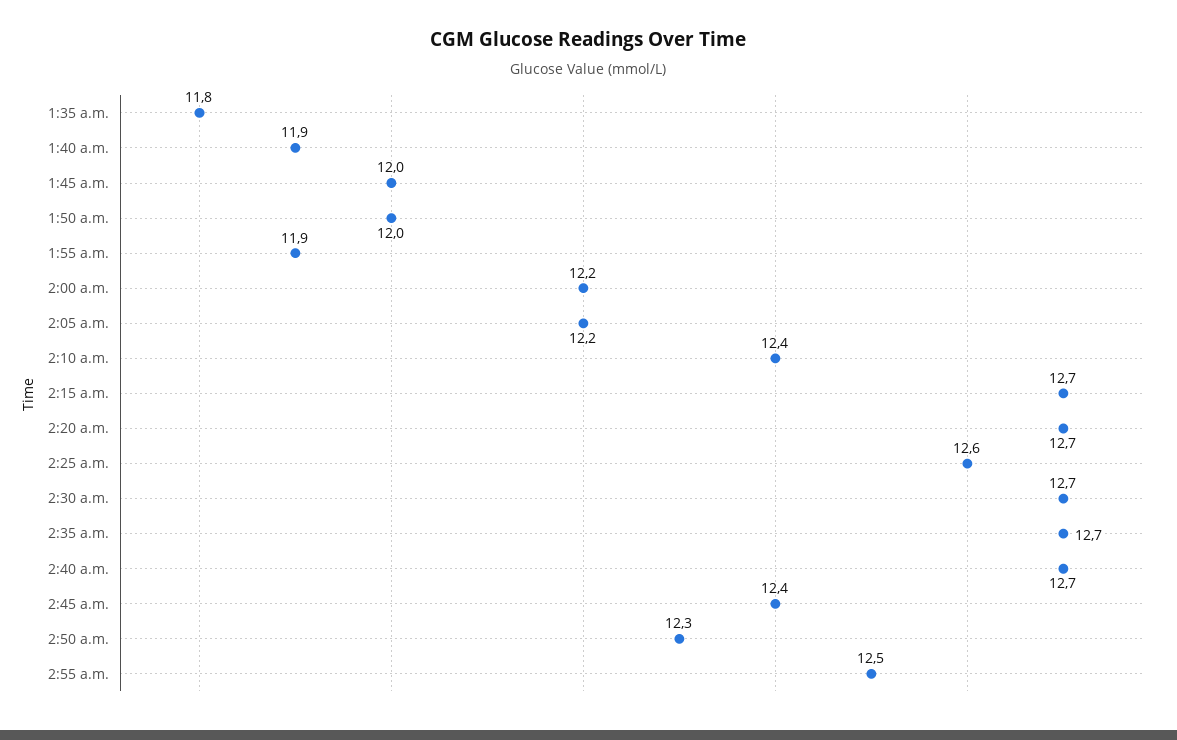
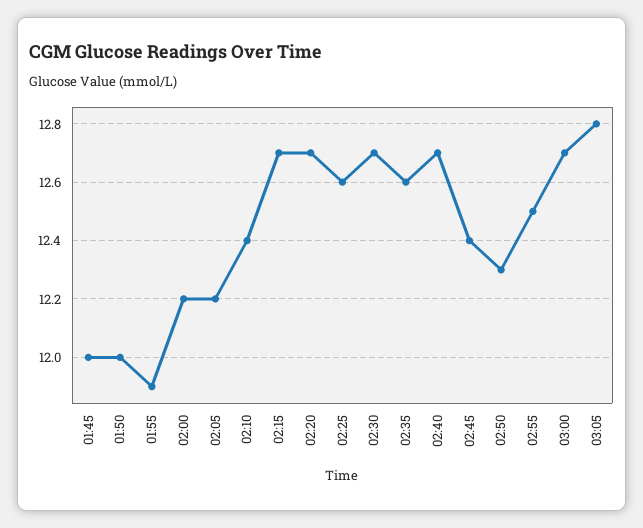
1:35 a.m.: 11.8 -> none
1:40 a.m.: 11.9 -> none
2:35 a.m.: 12.7 -> 12.6
03:00: none -> 12.7
03:05: none -> 12.8

